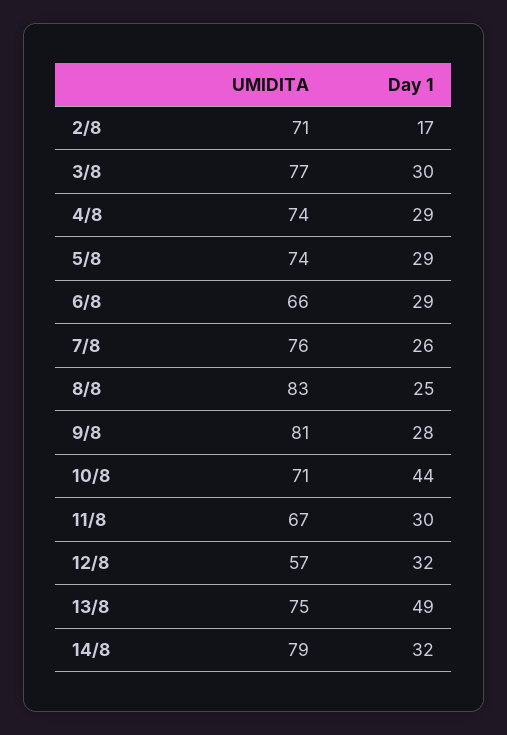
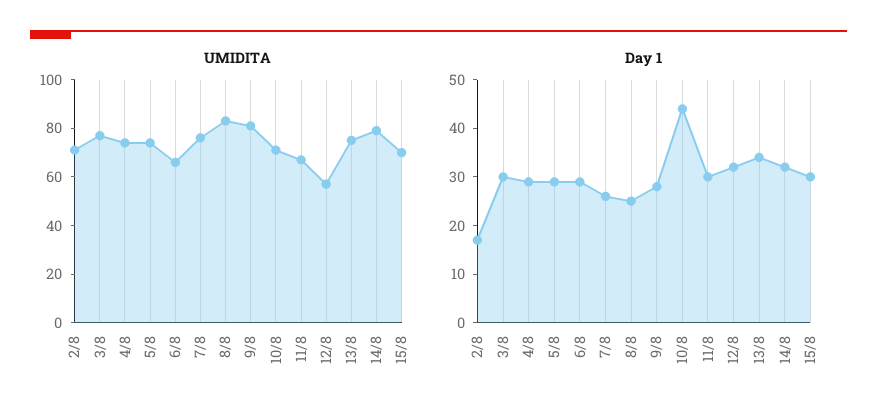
Day 1, 13/8: 49 -> 35
UMIDITA, 15/8: none -> 70
Day 1, 15/8: none -> 30

